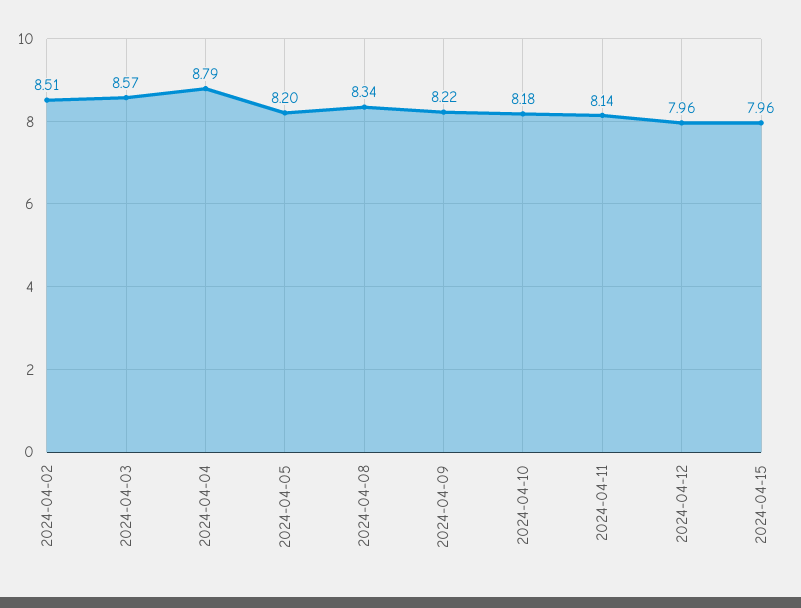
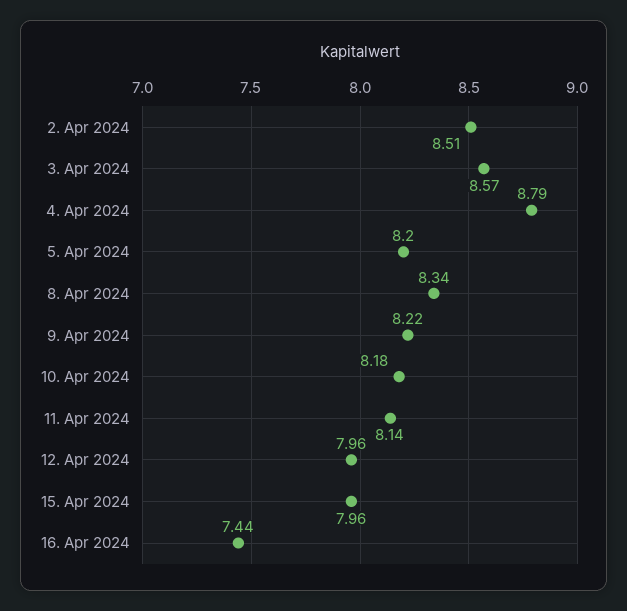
16. Apr 2024: none -> 7.44

